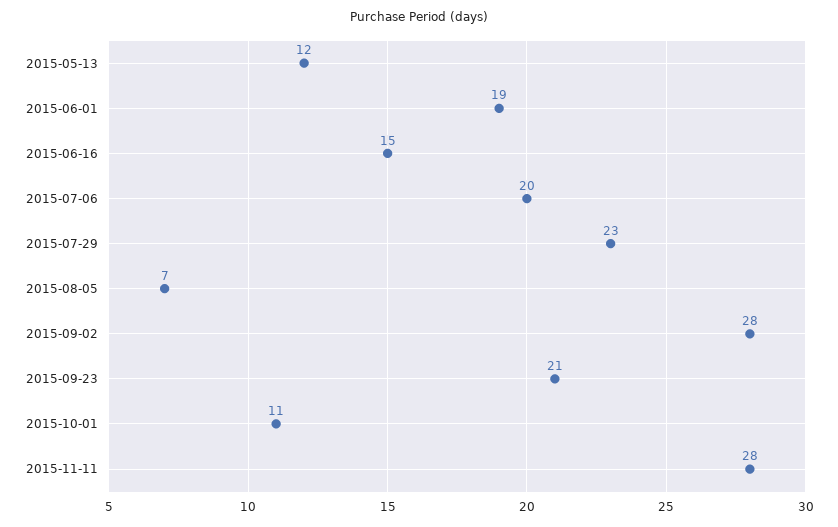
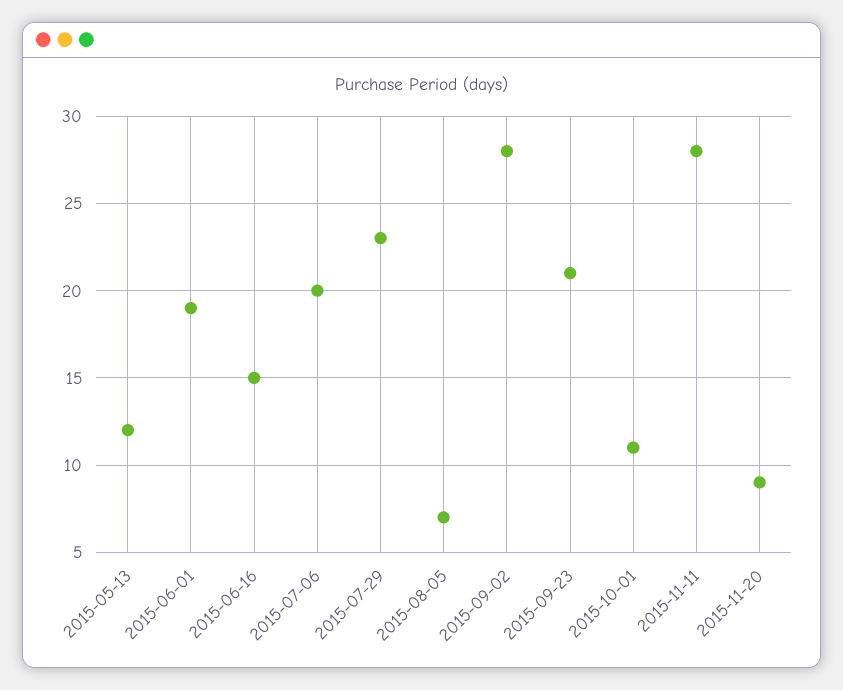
2015-11-20: none -> 9

